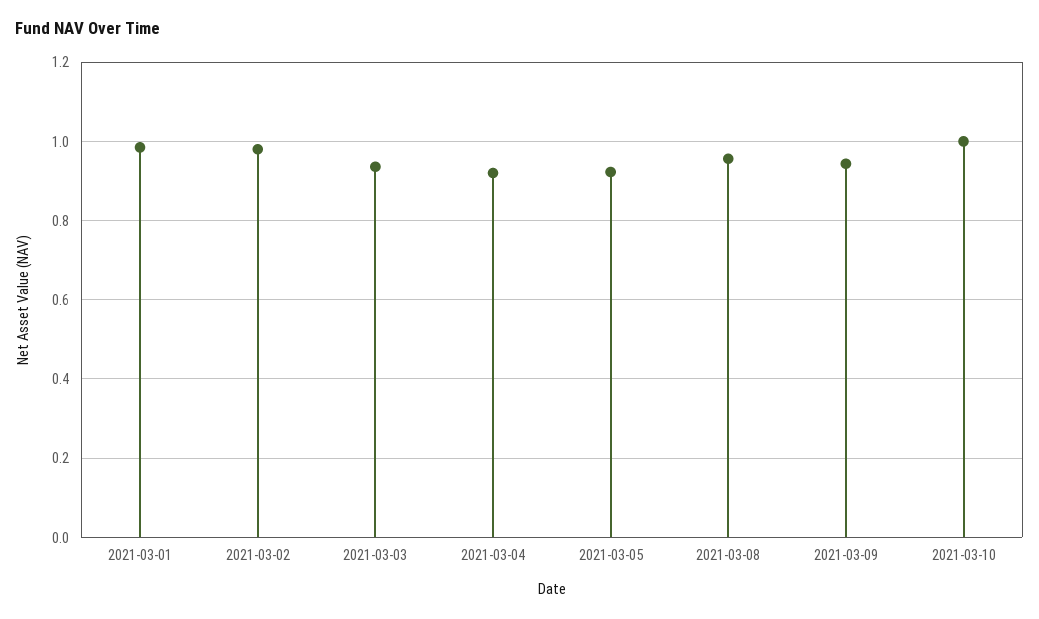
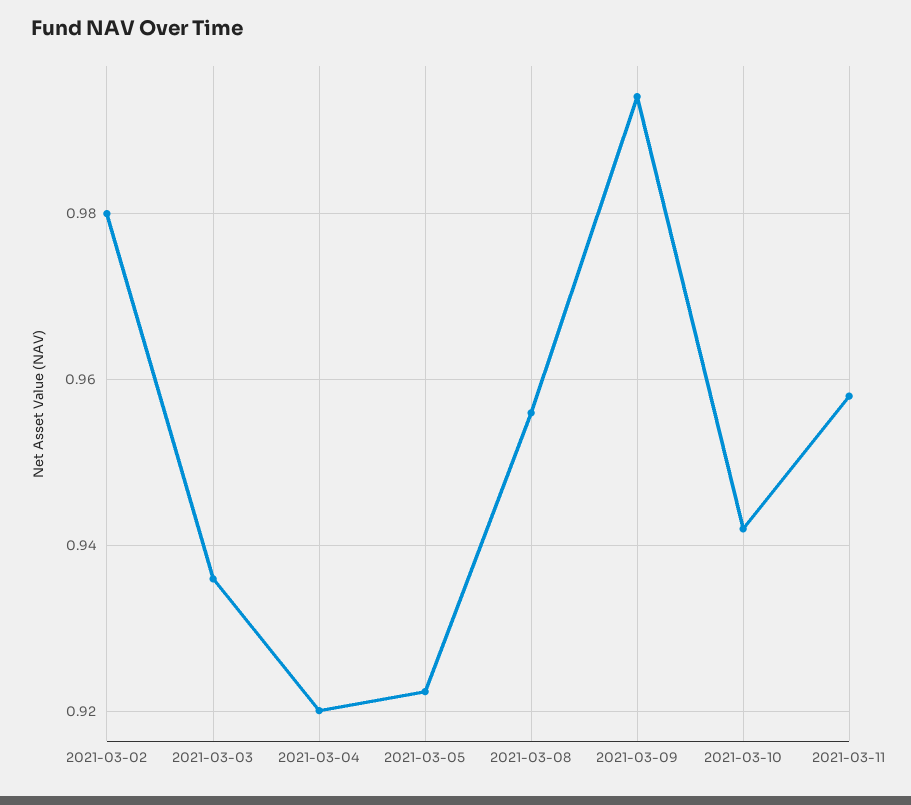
2021-03-01: 0.98 -> none
2021-03-09: 0.94 -> 0.994
2021-03-10: 1 -> 0.942
2021-03-11: none -> 0.958

